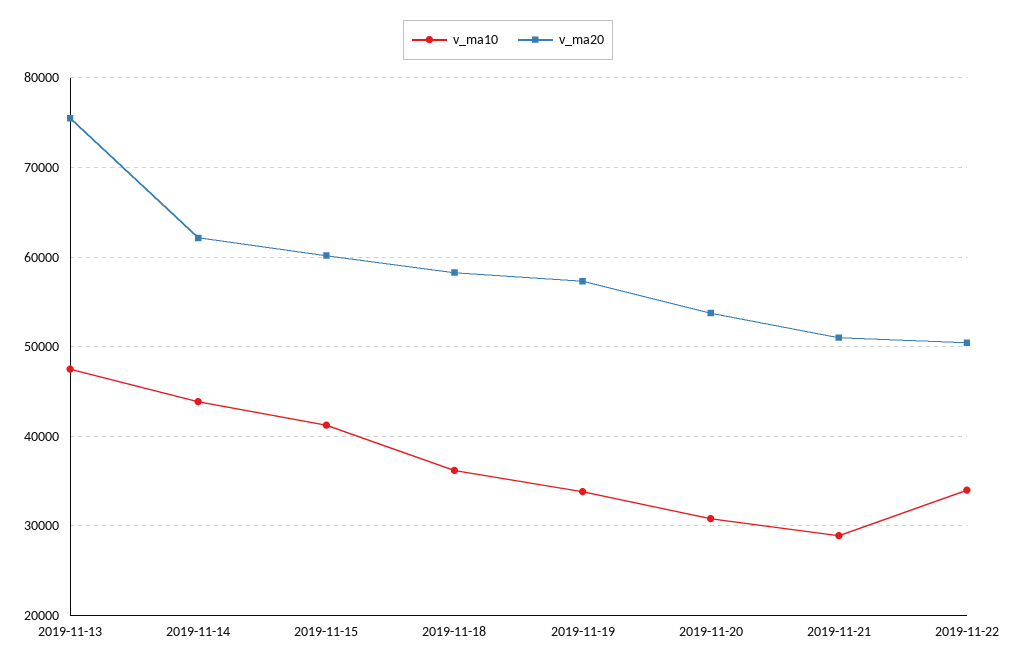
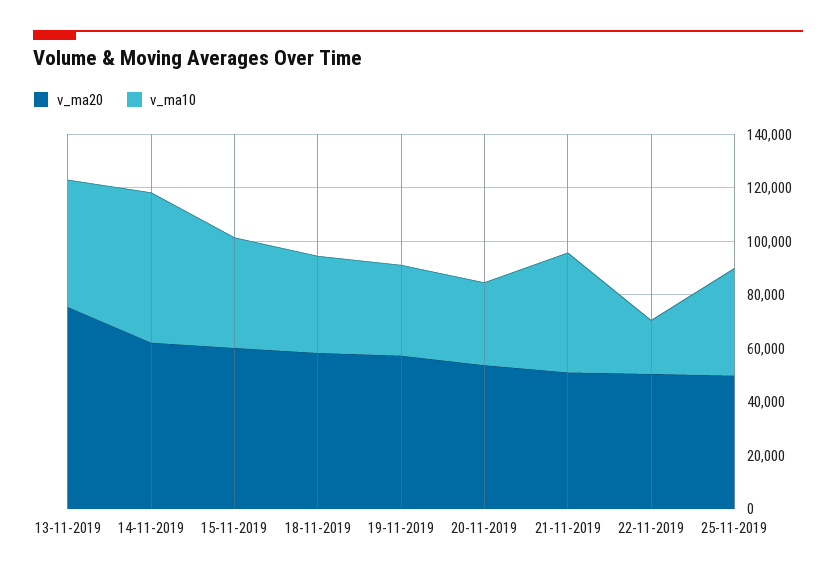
v_ma10, 2019-11-14: 44000 -> 55000
v_ma10, 2019-11-21: 29000 -> 45000
v_ma10, 2019-11-22: 34000 -> 20000
v_ma20, 25-11-2019: none -> 50000
v_ma10, 25-11-2019: none -> 40000

